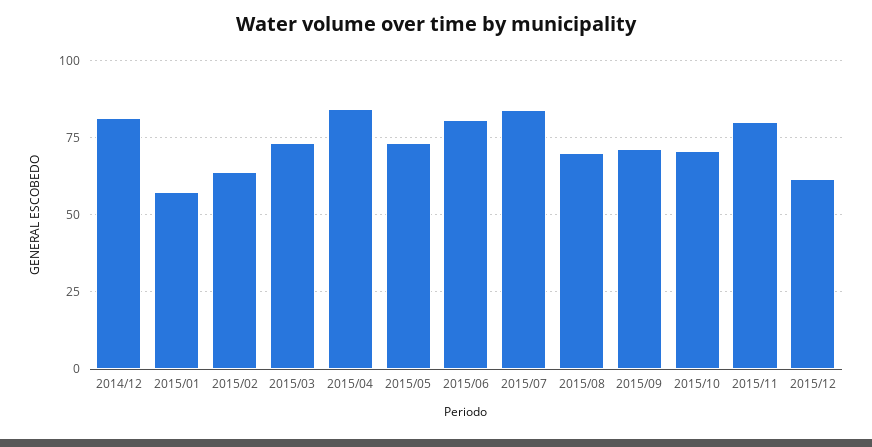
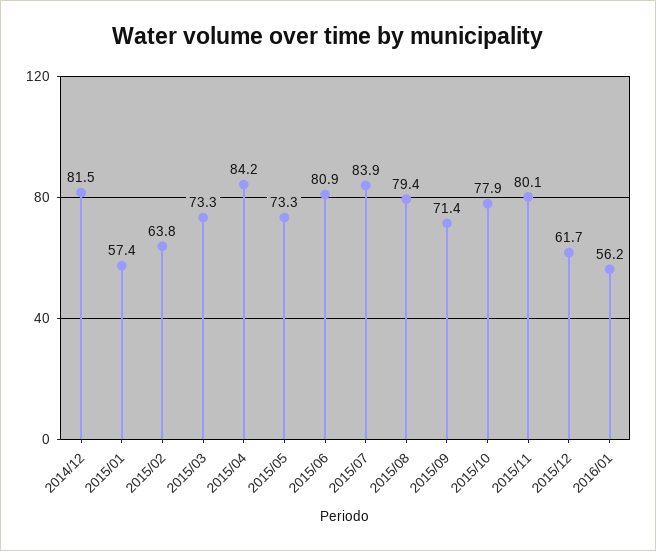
2015/08: 70 -> 79.4
2015/10: 70 -> 77.9
2016/01: none -> 56.2

